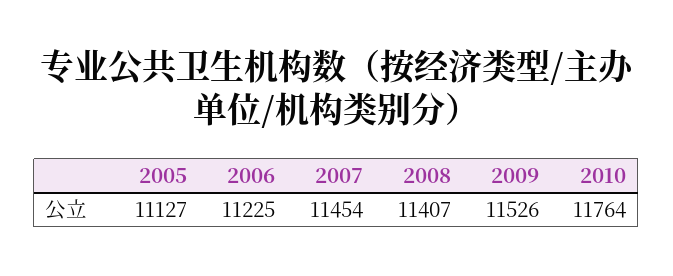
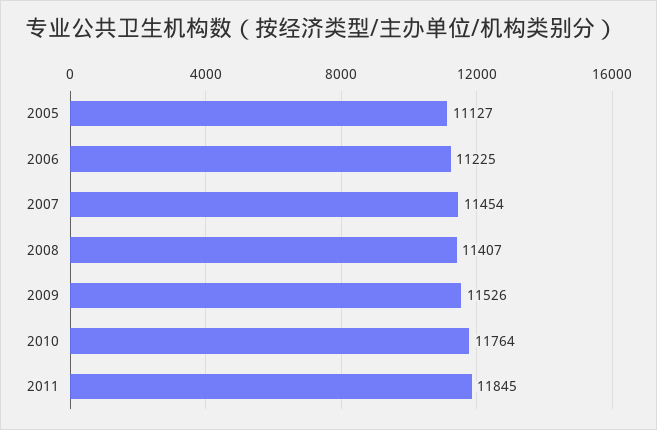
2011: none -> 11845

